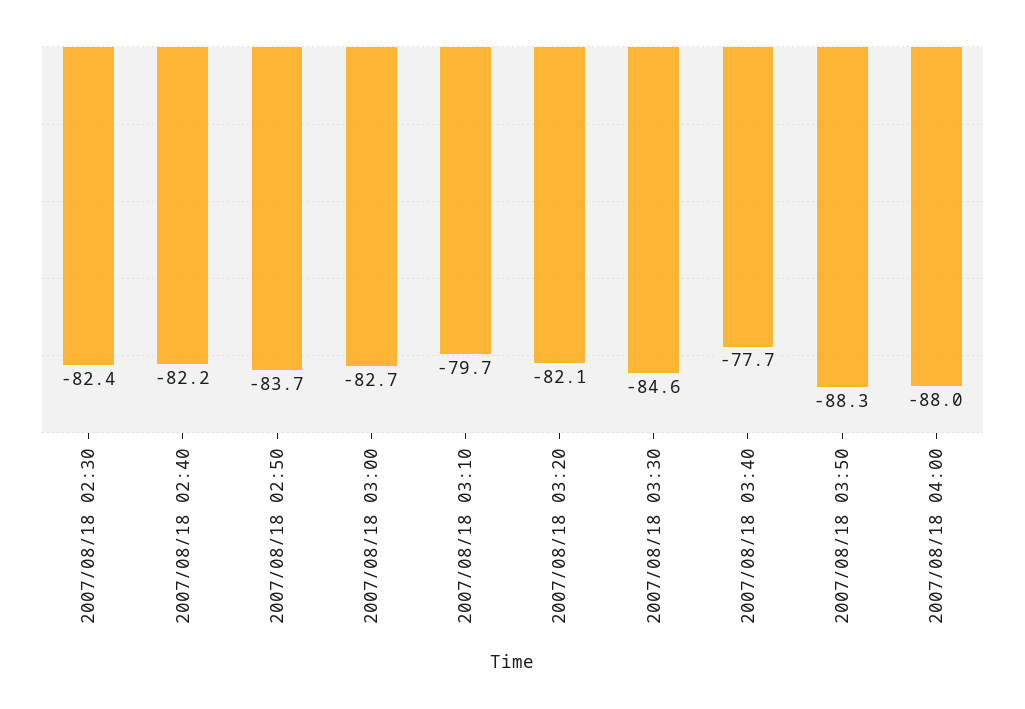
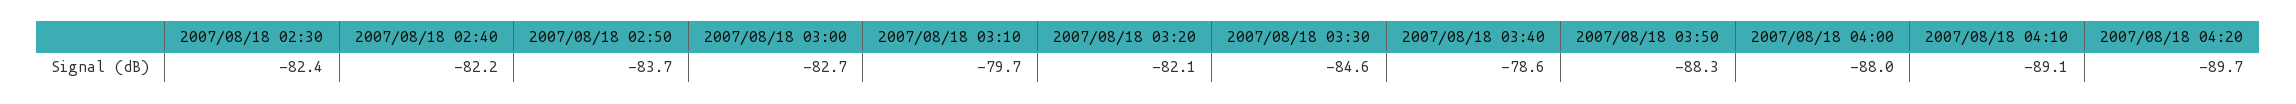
2007/08/18 03:40: -77.7 -> -78.6
2007/08/18 04:10: none -> -89.1
2007/08/18 04:20: none -> -89.7

